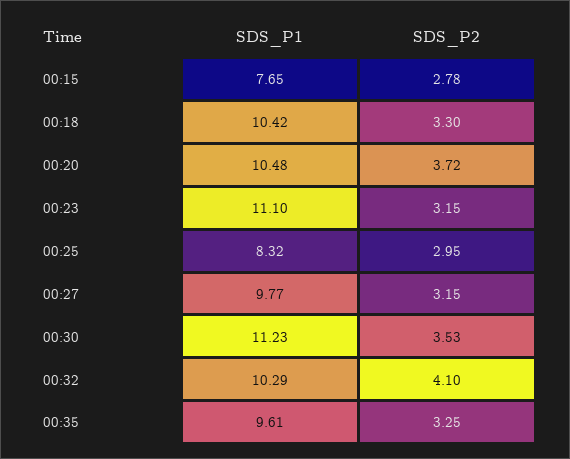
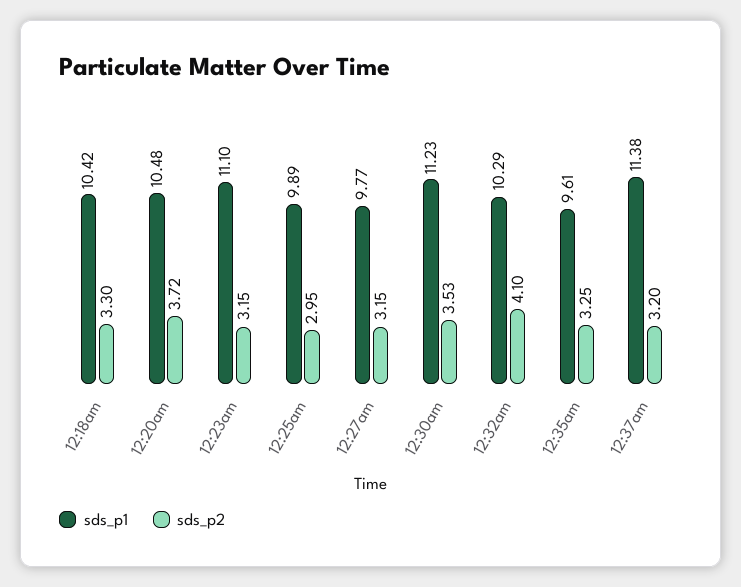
SDS_P1, 00:15: 7.65 -> none
SDS_P2, 00:15: 2.78 -> none
SDS_P1, 00:25: 8.32 -> 9.89
SDS_P1, 12:37am: none -> 11.38
SDS_P2, 12:37am: none -> 3.2

